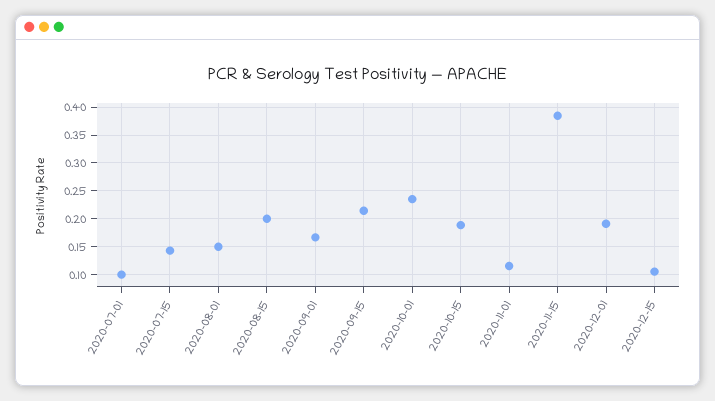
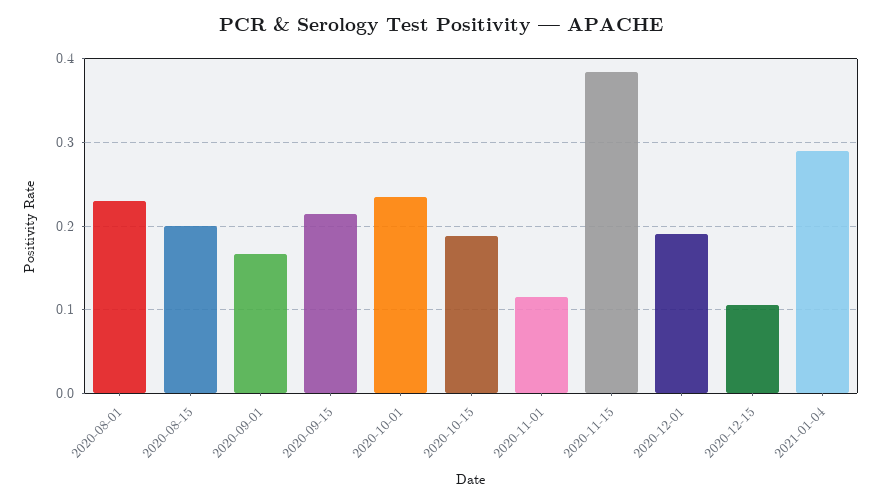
2020-07-01: 0.1 -> none
2020-07-15: 0.15 -> none
2020-08-01: 0.15 -> 0.23
2021-01-04: none -> 0.29

